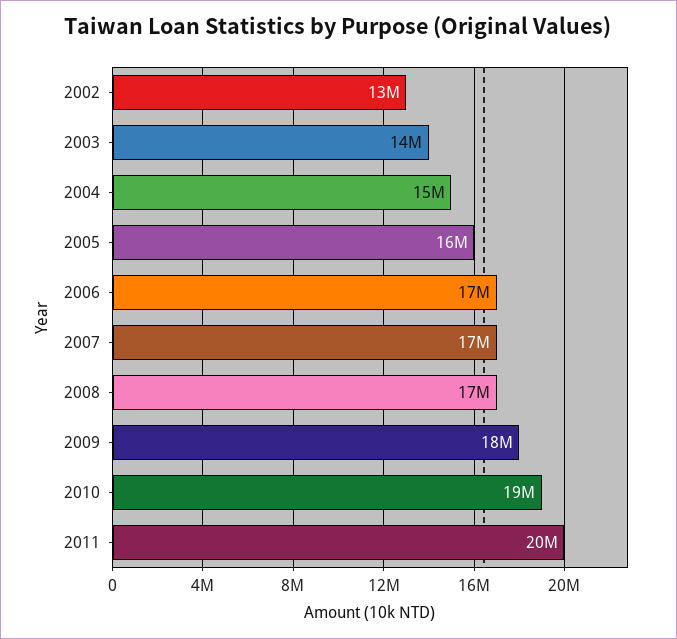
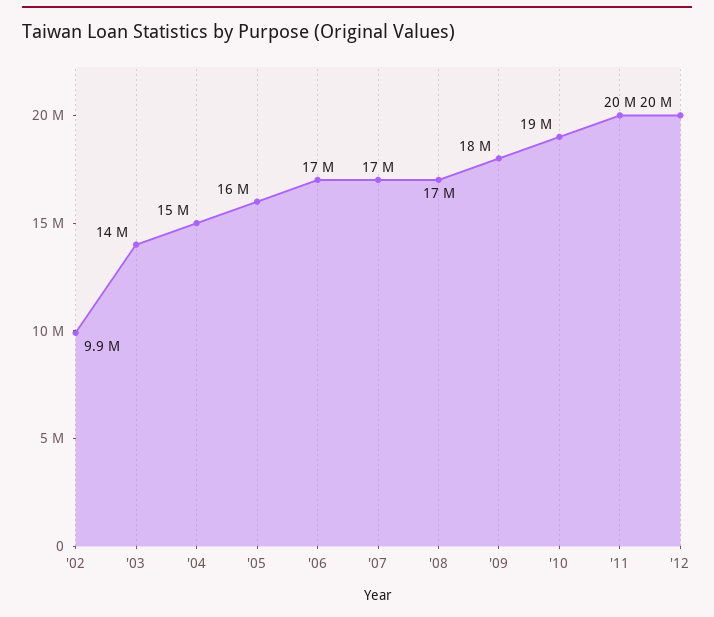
2002: 13000000 -> 9900000
'12: none -> 20000000

